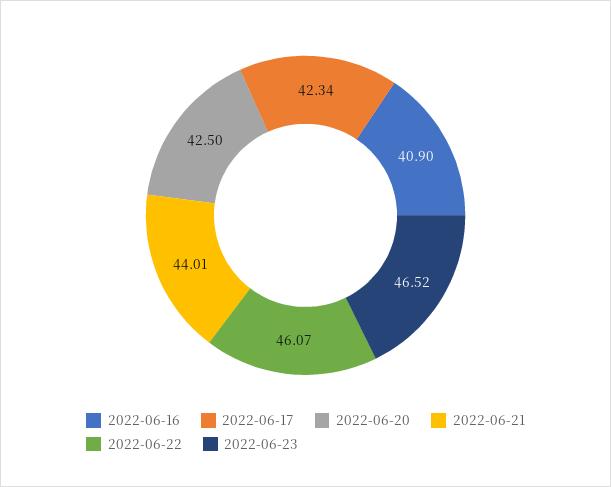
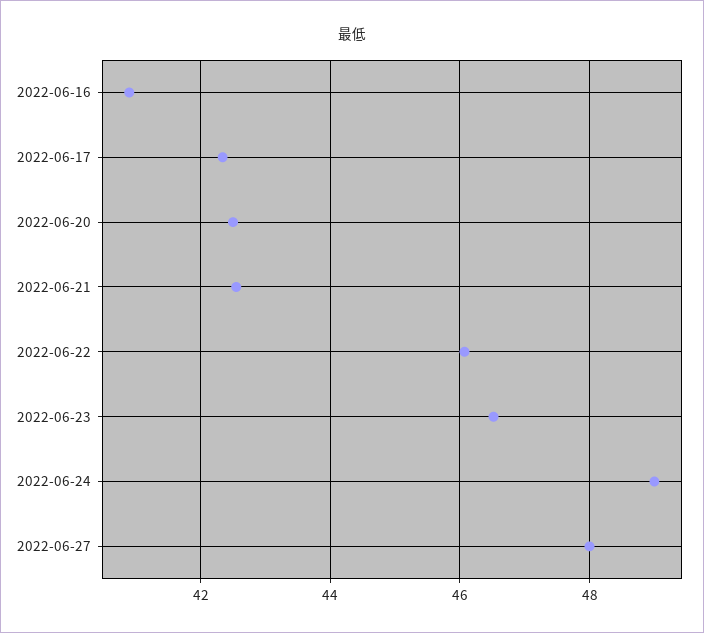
2022-06-21: 44.01 -> 42.6
2022-06-24: none -> 49
2022-06-27: none -> 48

